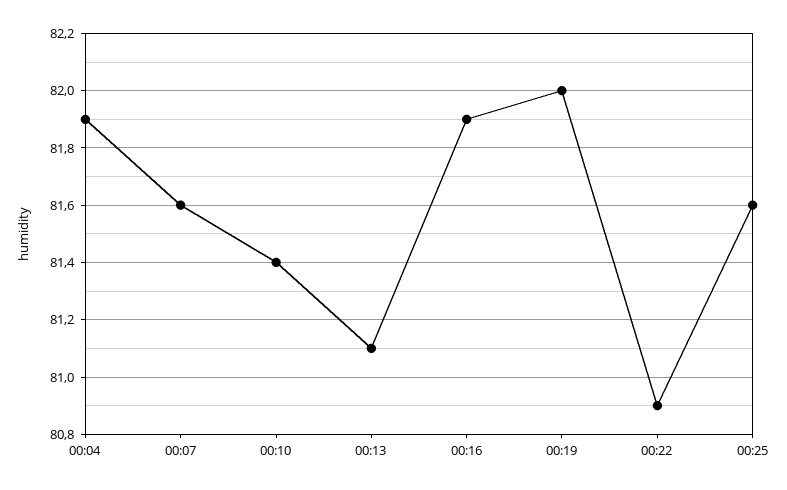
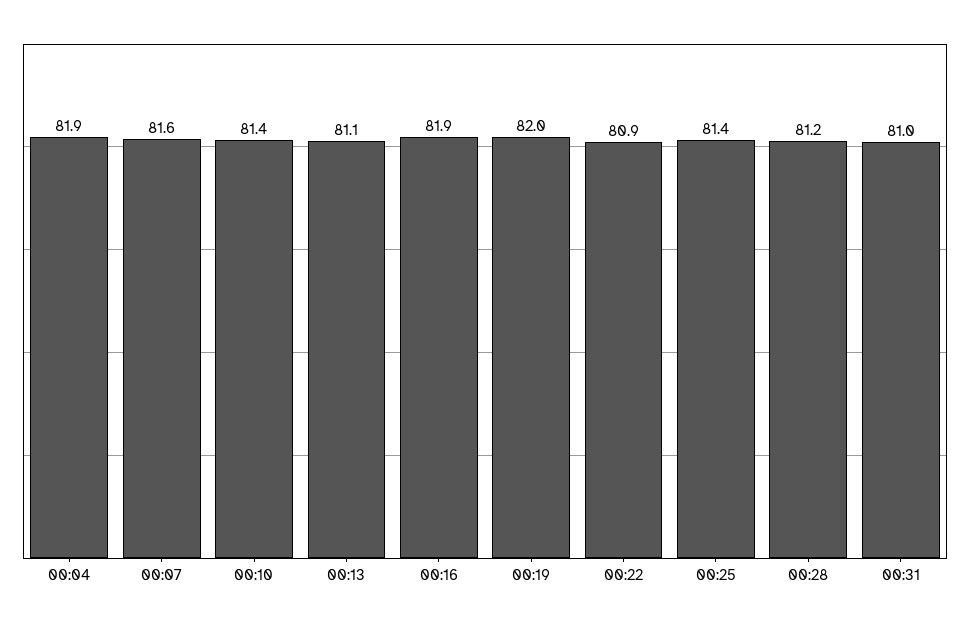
00:25: 81.6 -> 81.4
00:28: none -> 81.2
00:31: none -> 81

